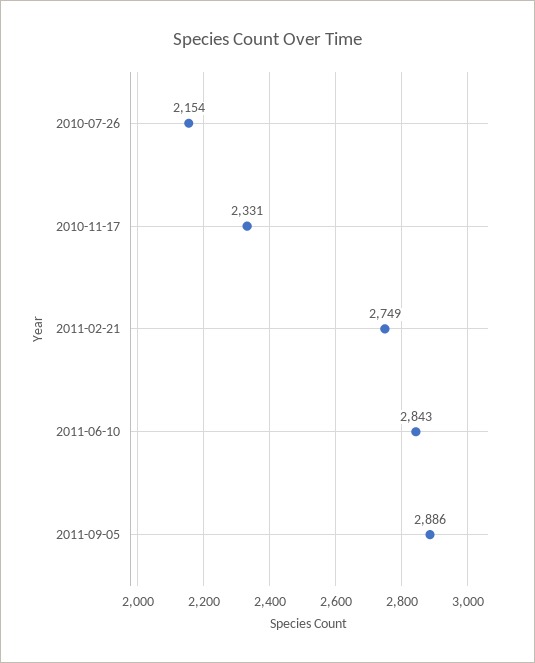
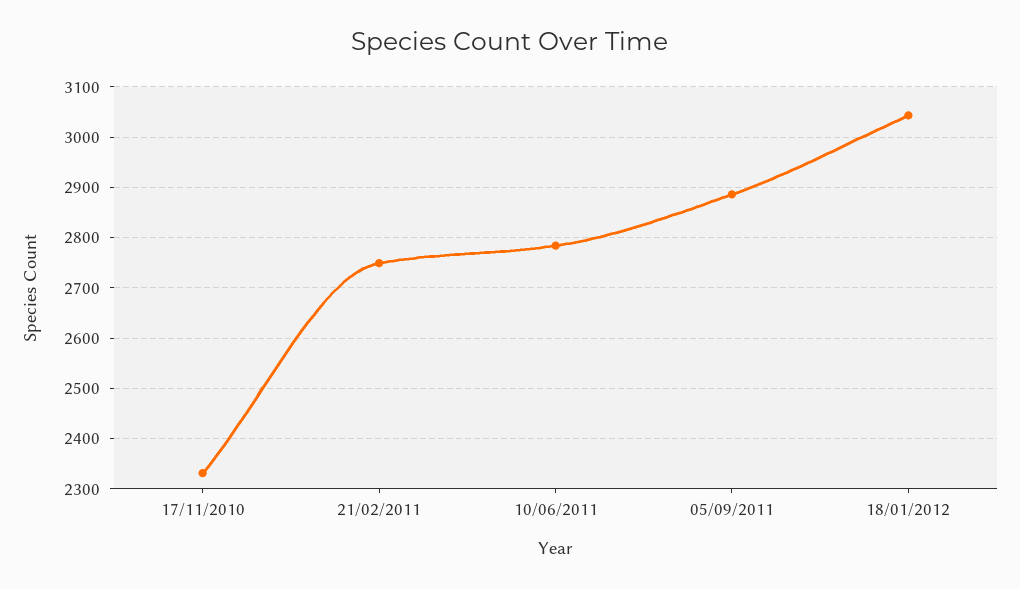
2010-07-26: 2154 -> none
2011-06-10: 2843 -> 2780
18/01/2012: none -> 3040

